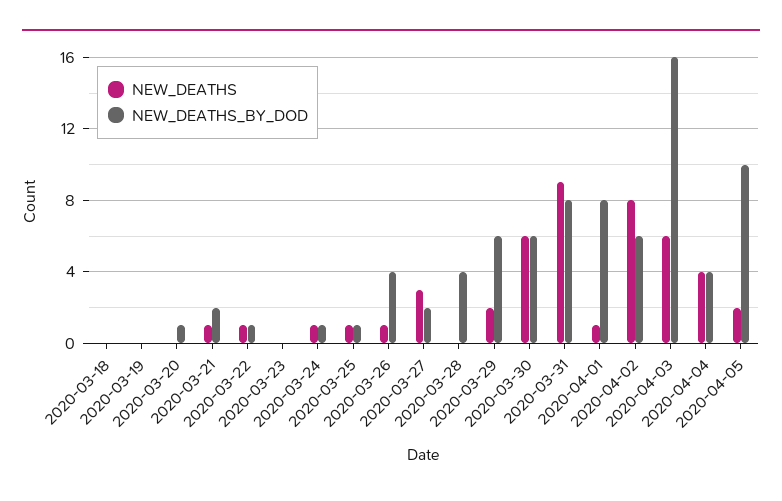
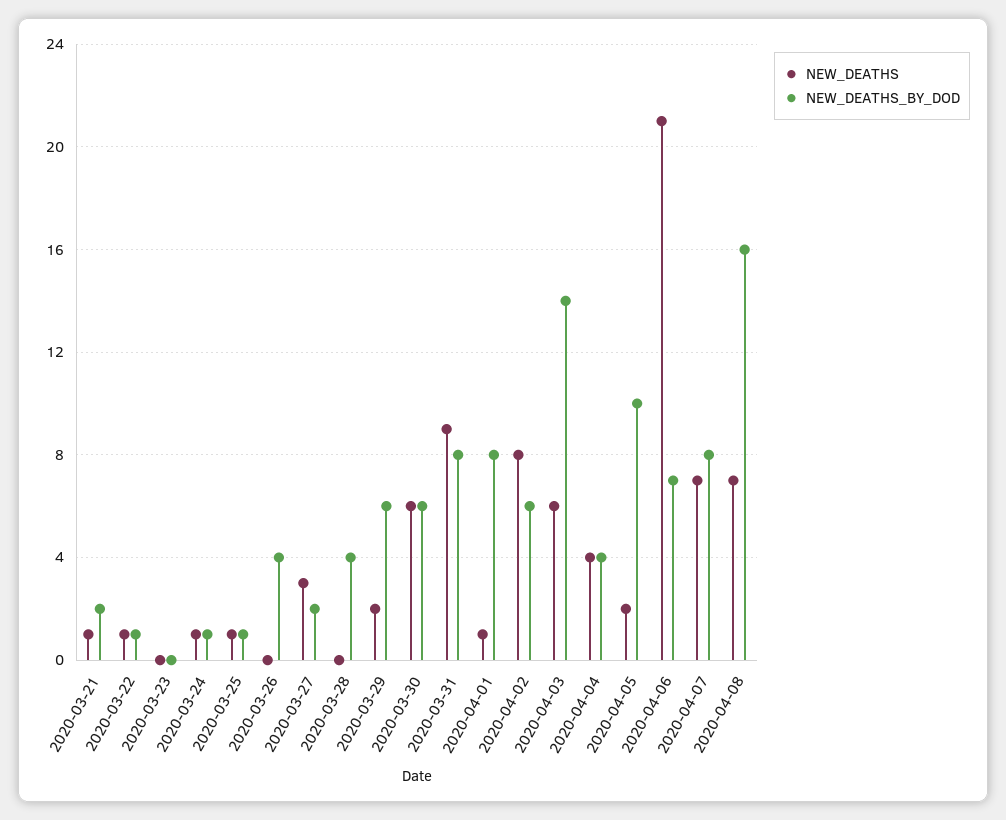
NEW_DEATHS, 2020-03-18: 0 -> none
NEW_DEATHS_BY_DOD, 2020-03-18: 0 -> none
NEW_DEATHS, 2020-03-19: 0 -> none
NEW_DEATHS_BY_DOD, 2020-03-19: 0 -> none
NEW_DEATHS, 2020-03-20: 0 -> none
NEW_DEATHS_BY_DOD, 2020-03-20: 1 -> none
NEW_DEATHS, 2020-03-26: 1 -> 0
NEW_DEATHS_BY_DOD, 2020-04-03: 16 -> 14
NEW_DEATHS, 2020-04-06: none -> 21
NEW_DEATHS_BY_DOD, 2020-04-06: none -> 7
NEW_DEATHS, 2020-04-07: none -> 7
NEW_DEATHS_BY_DOD, 2020-04-07: none -> 8
NEW_DEATHS, 2020-04-08: none -> 7
NEW_DEATHS_BY_DOD, 2020-04-08: none -> 16

